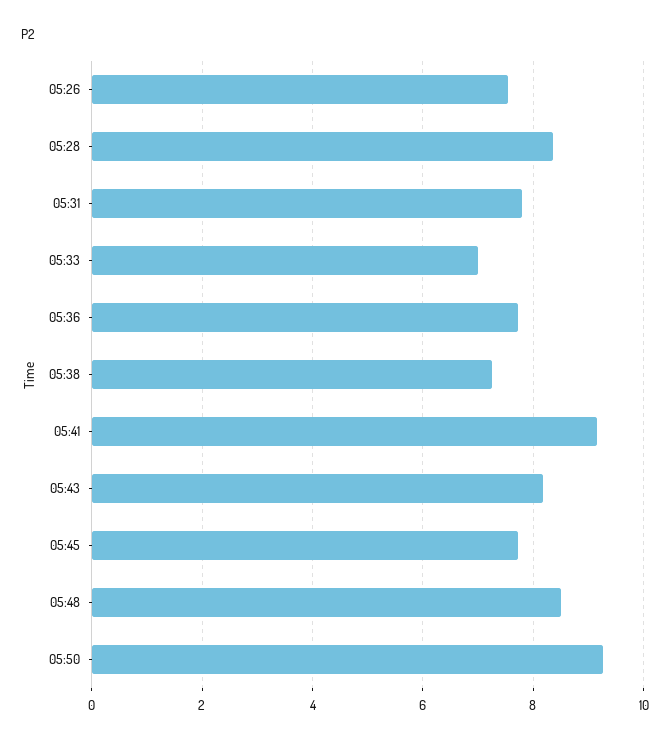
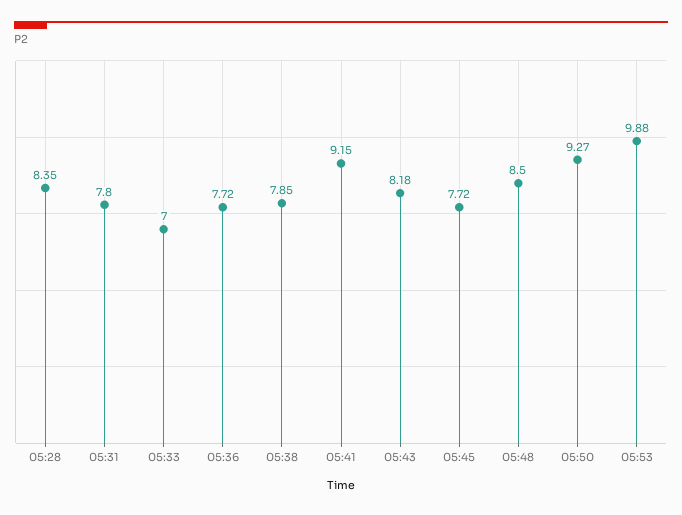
05:26: 7.6 -> none
05:38: 7.2 -> 7.85
05:53: none -> 9.88

